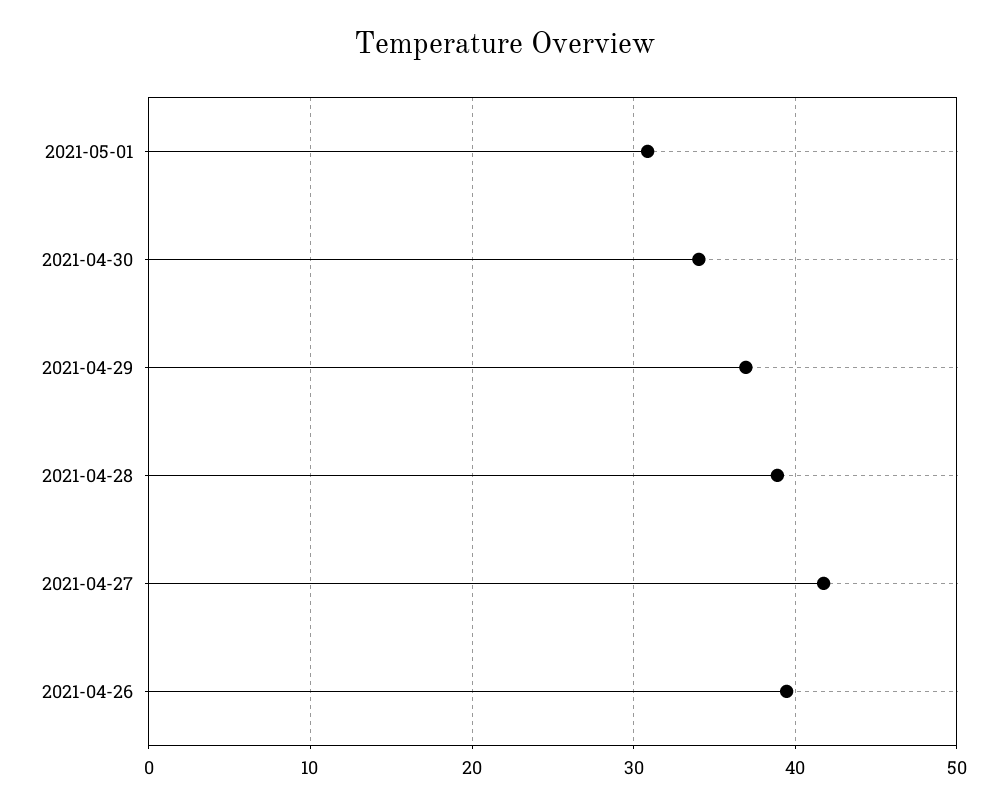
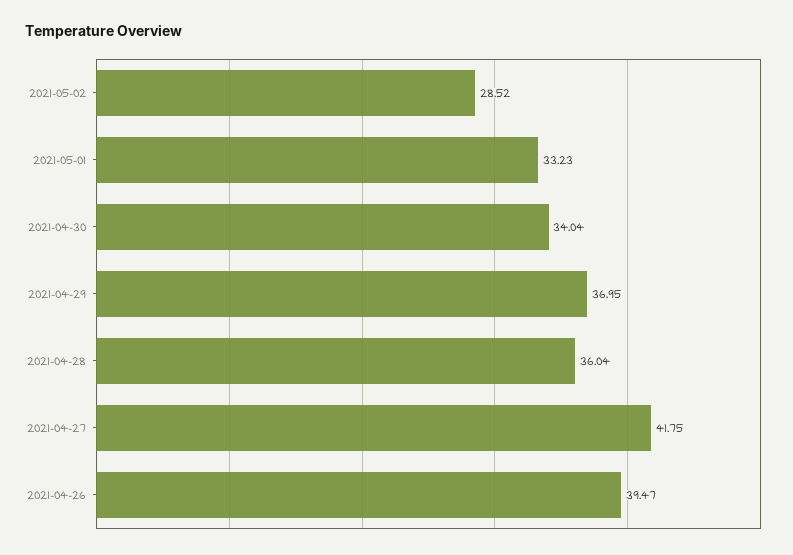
2021-05-01: 31 -> 33.23
2021-04-28: 39 -> 36.04
2021-05-02: none -> 28.52

